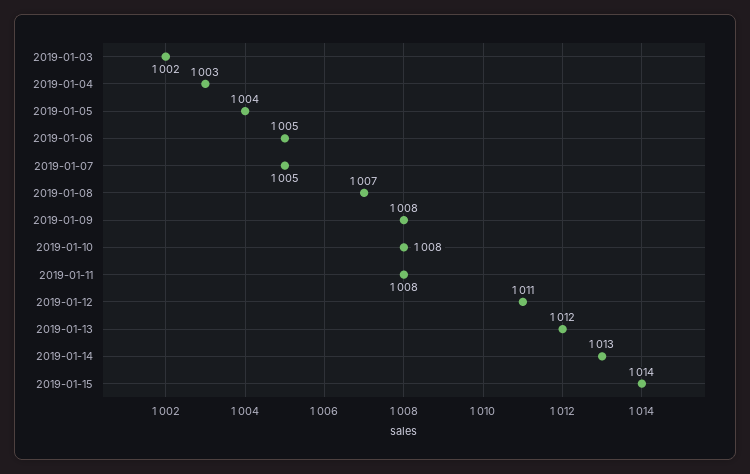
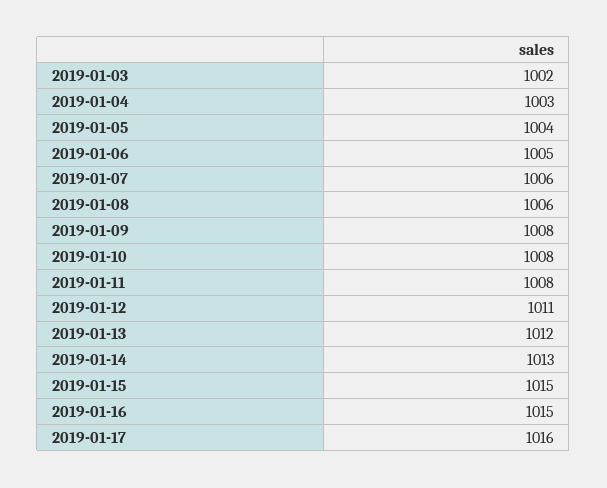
2019-01-07: 1005 -> 1006
2019-01-08: 1007 -> 1006
2019-01-15: 1014 -> 1015
2019-01-16: none -> 1015
2019-01-17: none -> 1016

